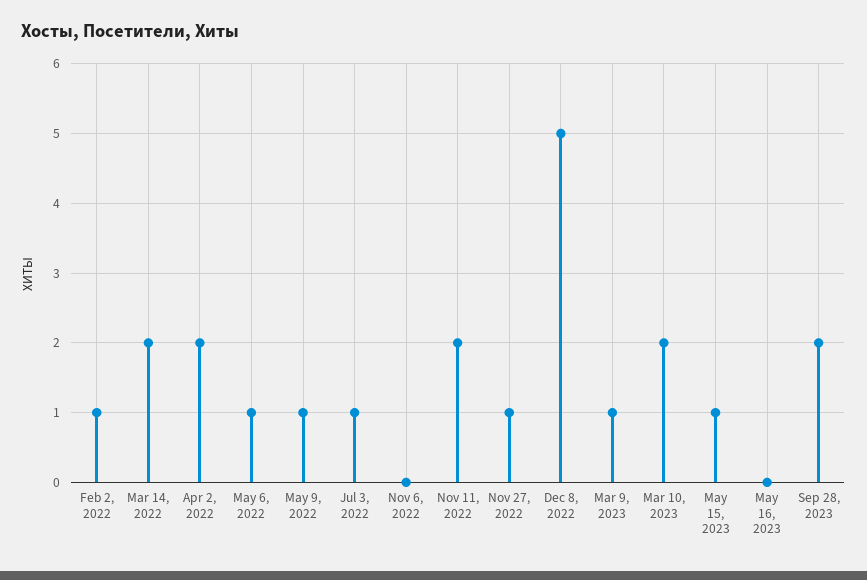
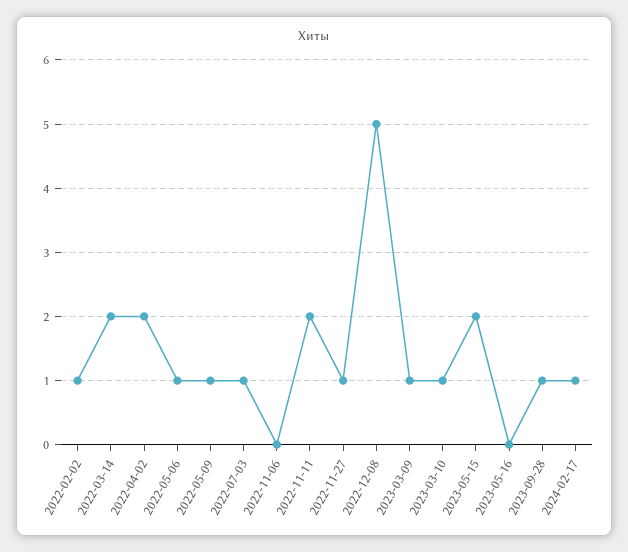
Mar 10, 2023: 2 -> 1
May 15, 2023: 1 -> 2
Sep 28, 2023: 2 -> 1
2024-02-17: none -> 1

